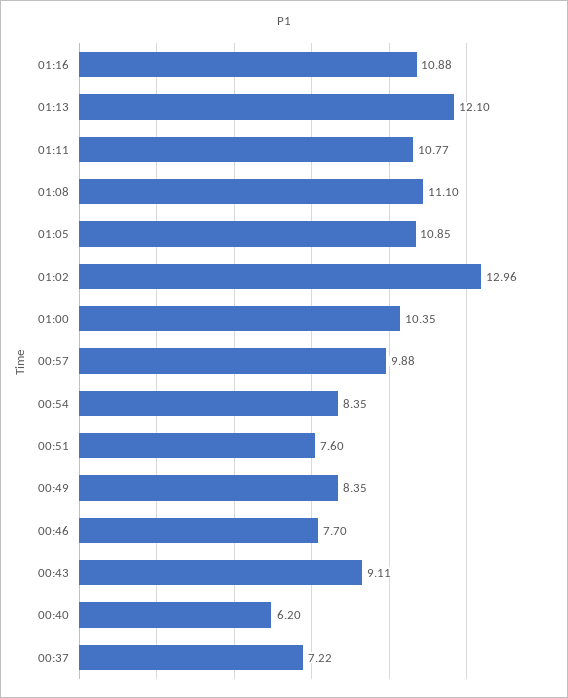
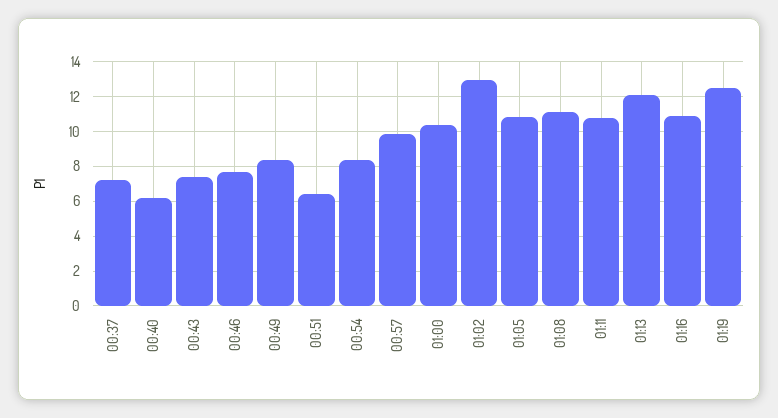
00:51: 7.6 -> 6.5
00:43: 9.11 -> 7.5
01:19: none -> 12.5

